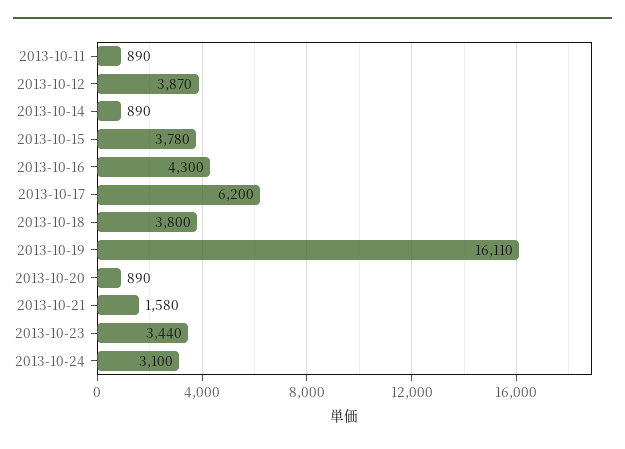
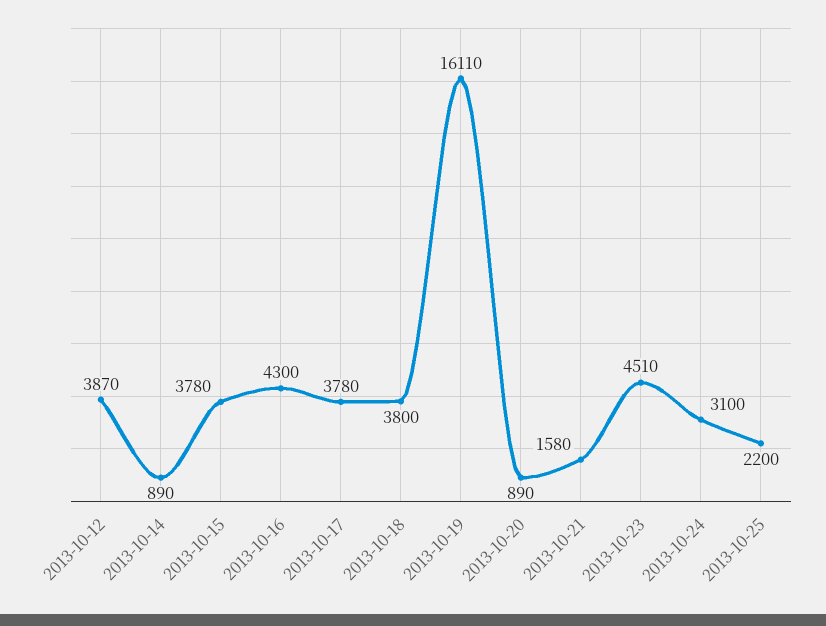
2013-10-11: 890 -> none
2013-10-17: 6200 -> 3780
2013-10-23: 3440 -> 4510
2013-10-25: none -> 2200

